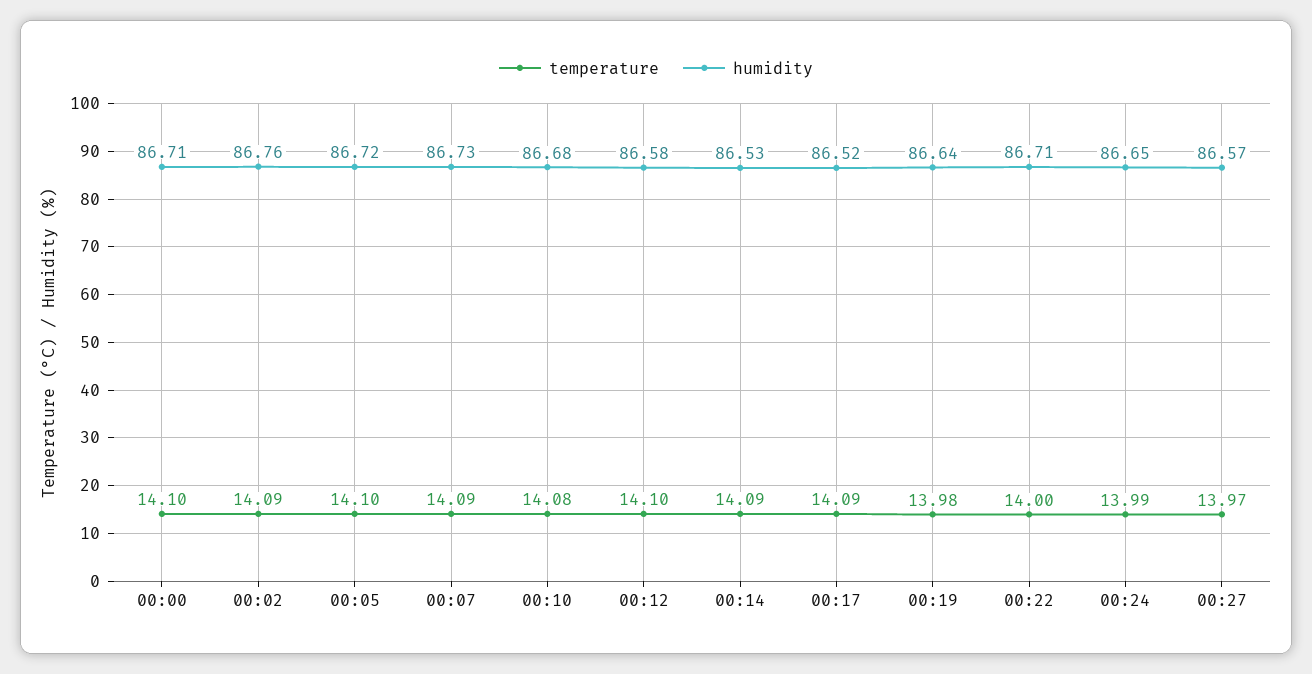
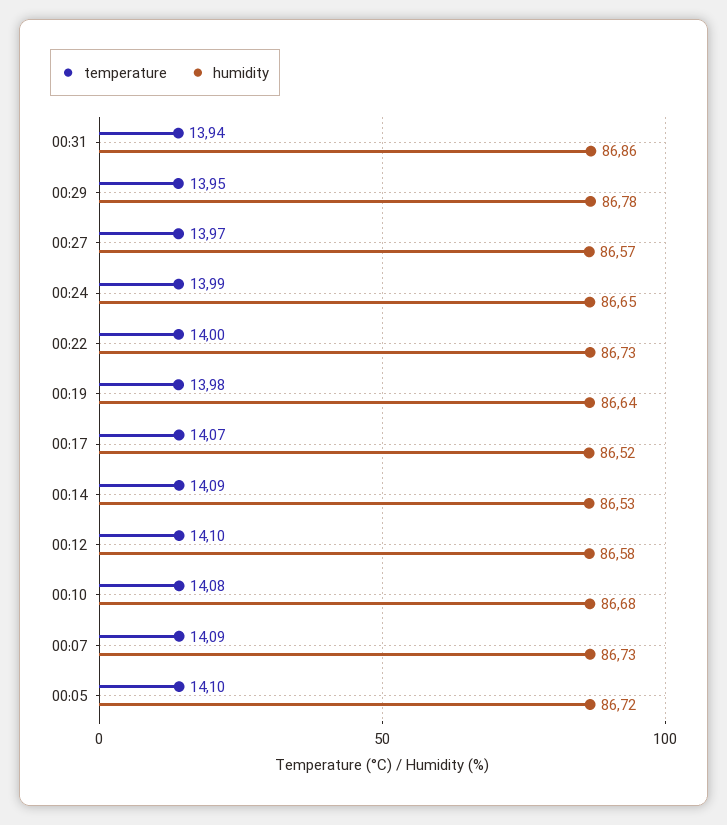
temperature, 00:00: 14.1 -> none
humidity, 00:00: 86.71 -> none
temperature, 00:02: 14.09 -> none
humidity, 00:02: 86.76 -> none
temperature, 00:17: 14.09 -> 14.07
humidity, 00:22: 86.71 -> 86.73
temperature, 00:31: none -> 13.94
humidity, 00:31: none -> 86.86
temperature, 00:29: none -> 13.95
humidity, 00:29: none -> 86.78

